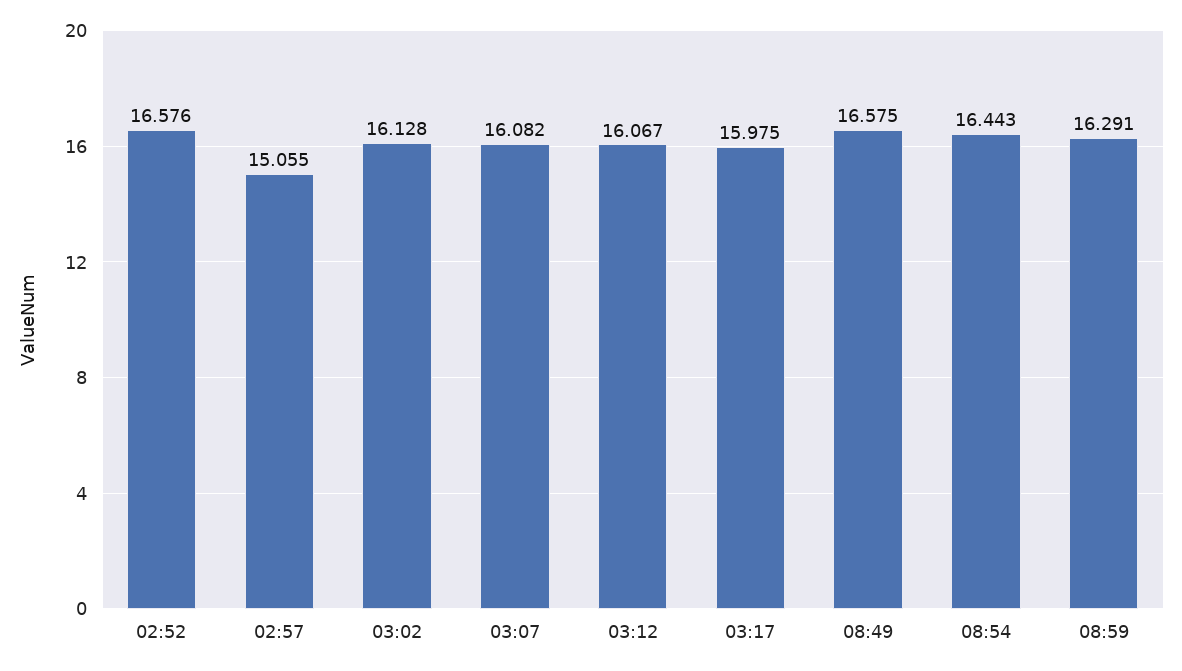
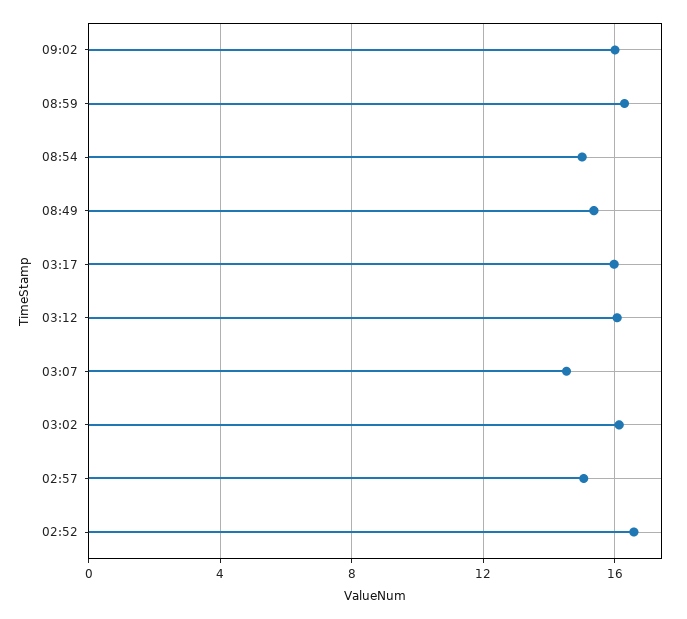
03:07: 16.082 -> 14.5
08:49: 16.575 -> 15.5
08:54: 16.443 -> 15
09:02: none -> 16

